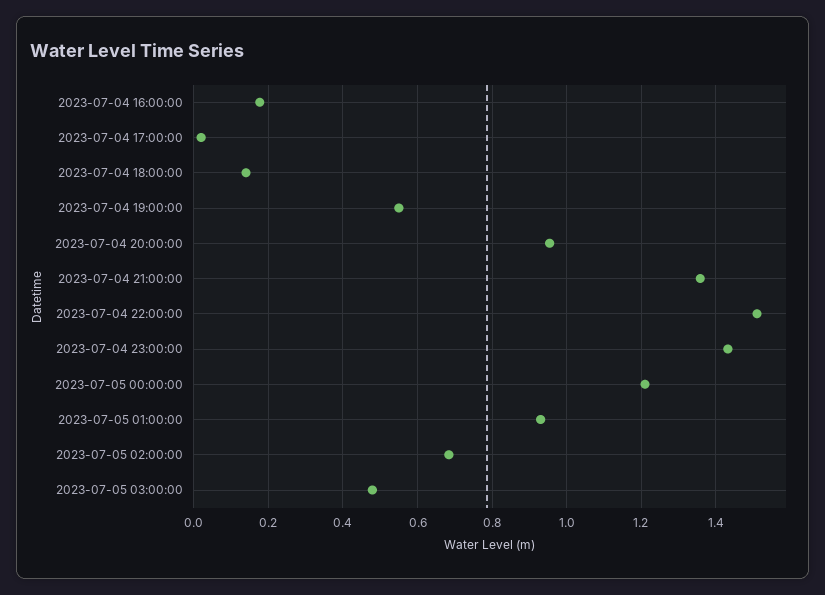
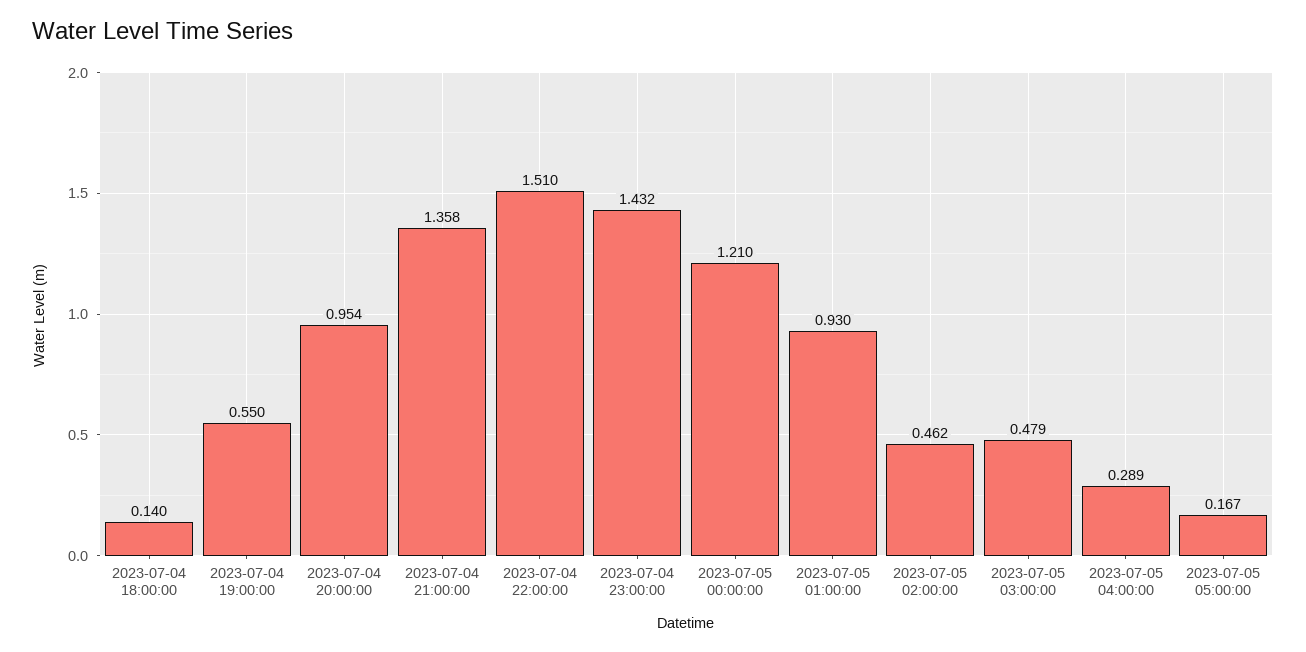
2023-07-04 16:00:00: 0.18 -> none
2023-07-04 17:00:00: 0.02 -> none
2023-07-05 02:00:00: 0.68 -> 0.462
2023-07-05 04:00:00: none -> 0.289
2023-07-05 05:00:00: none -> 0.167

